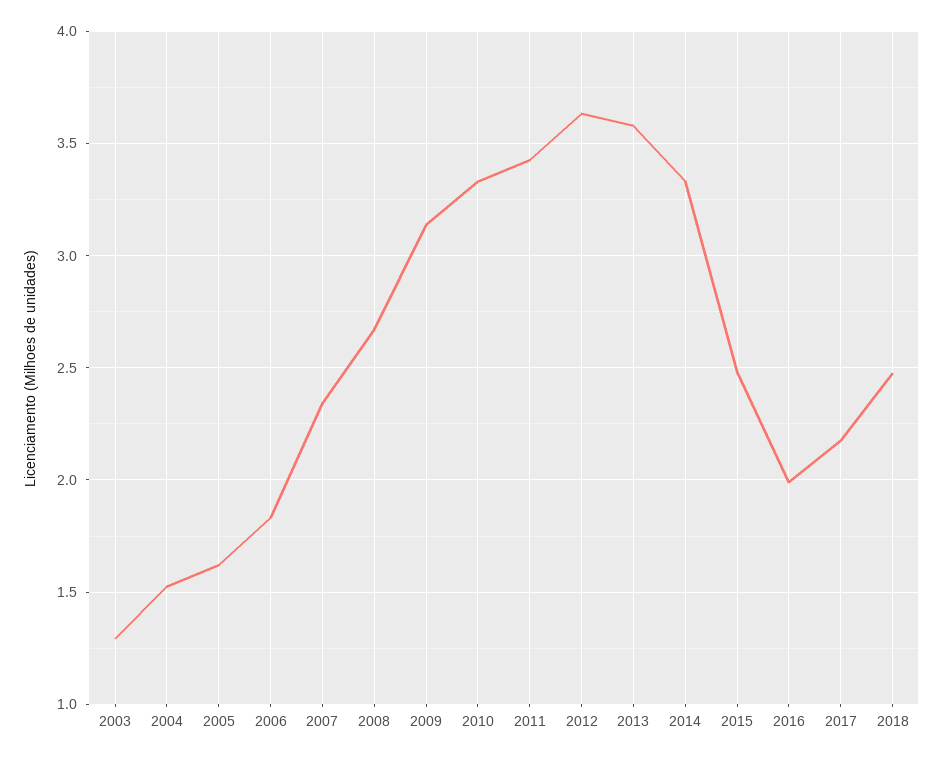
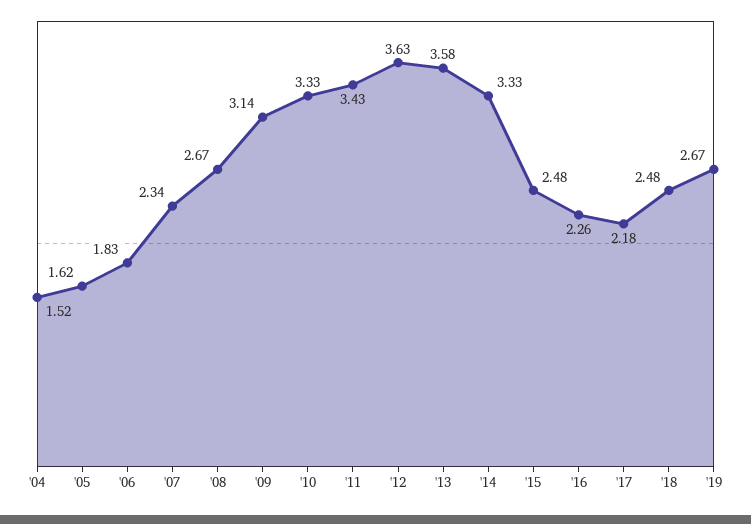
2003: 1.3 -> none
2016: 2 -> 2.26
'19: none -> 2.67

